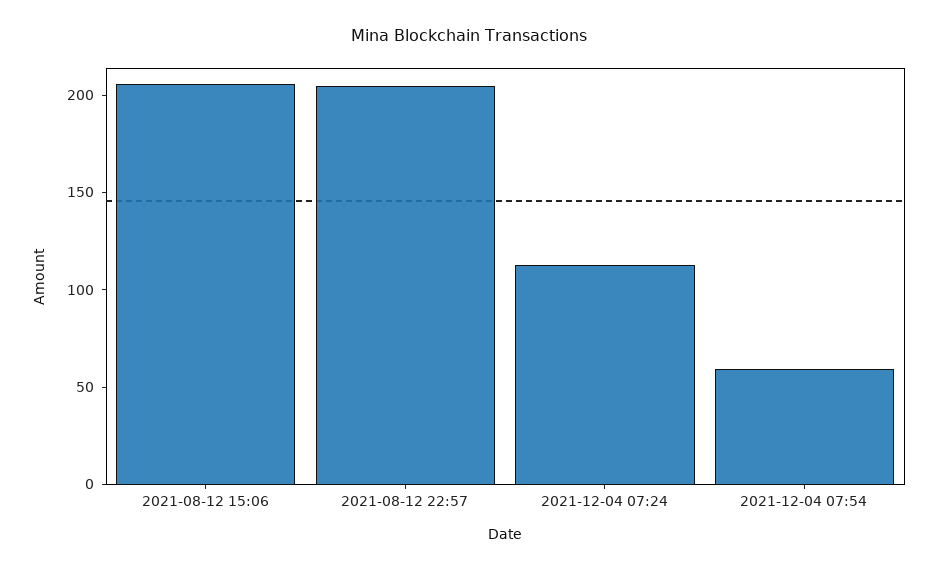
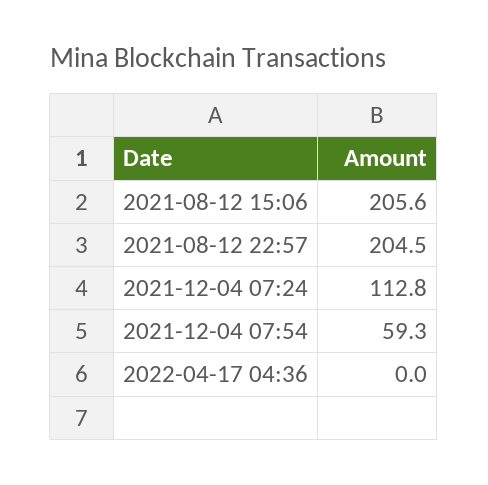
2022-04-17 04:36: none -> 0

